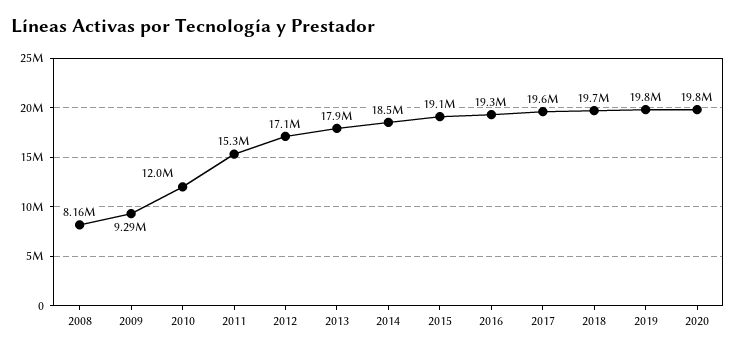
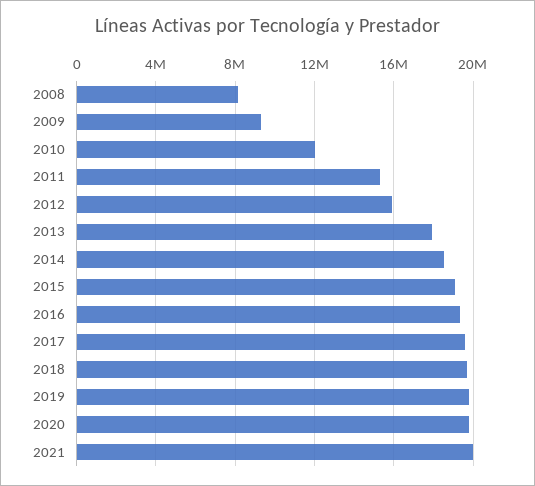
2012: 17100000 -> 16000000
2021: none -> 20000000

